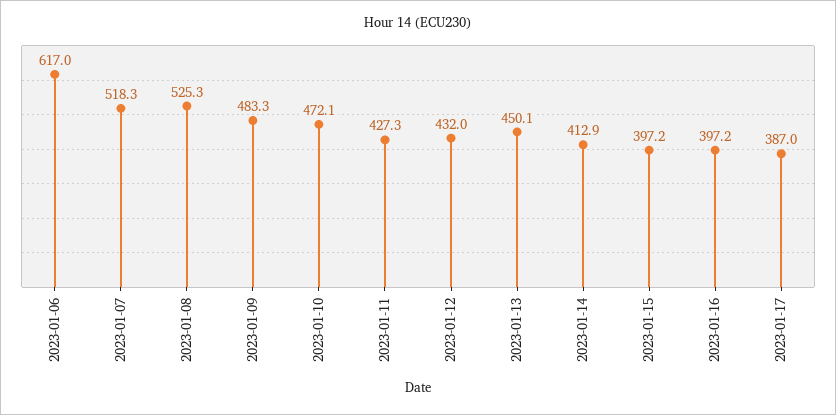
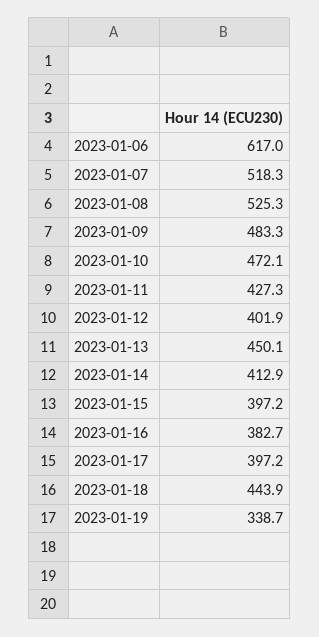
2023-01-12: 432 -> 401.9
2023-01-16: 397.2 -> 382.7
2023-01-17: 387 -> 397.2
2023-01-18: none -> 443.9
2023-01-19: none -> 338.7

